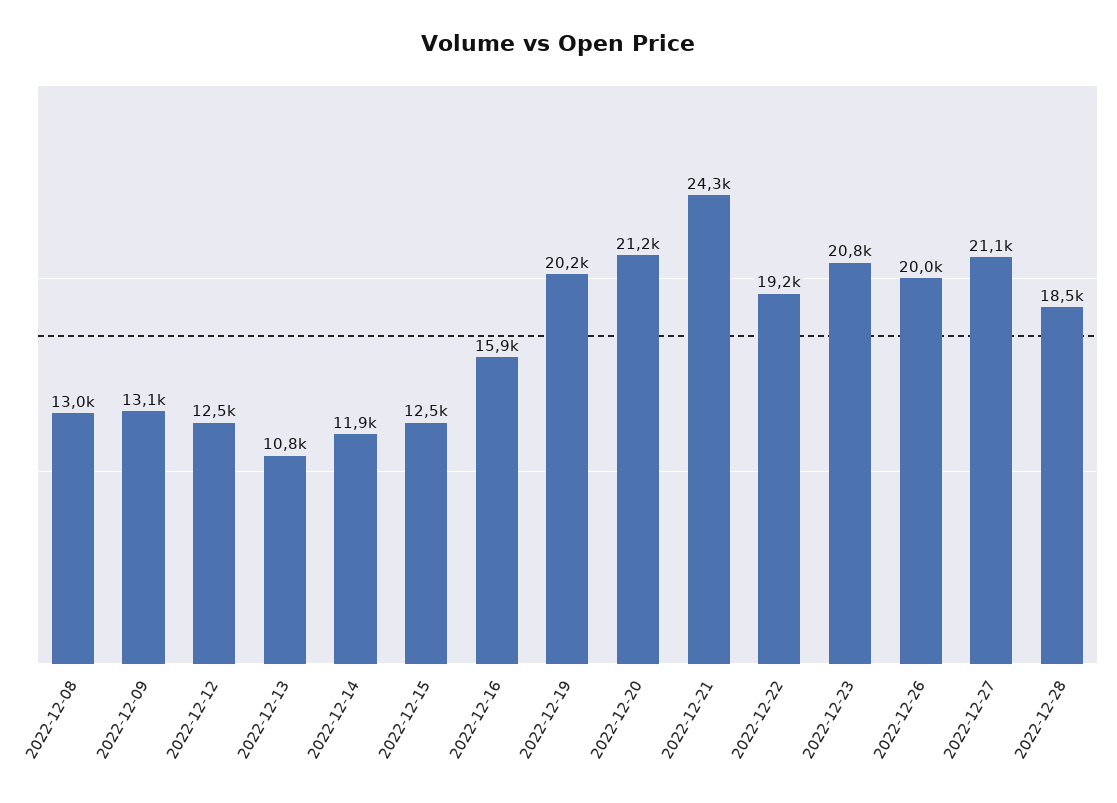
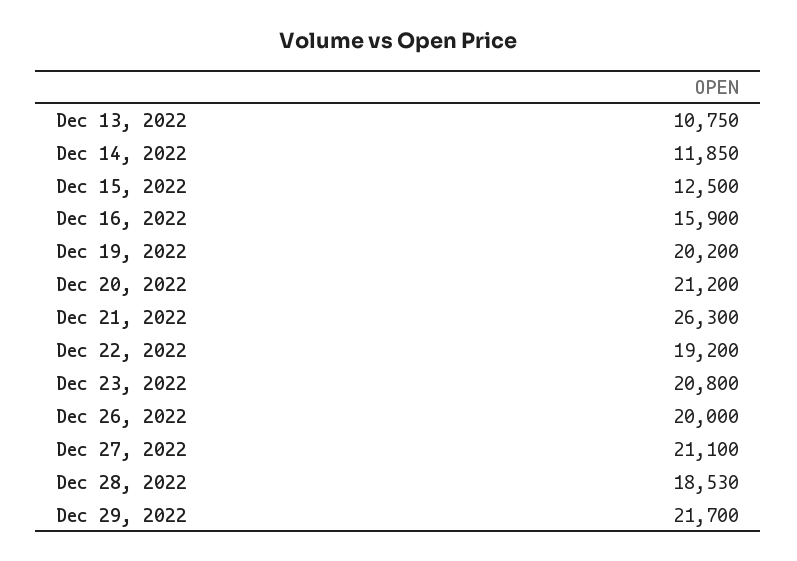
2022-12-08: 13000 -> none
2022-12-09: 13100 -> none
2022-12-12: 12500 -> none
2022-12-21: 24300 -> 26300
Dec 29, 2022: none -> 21700

